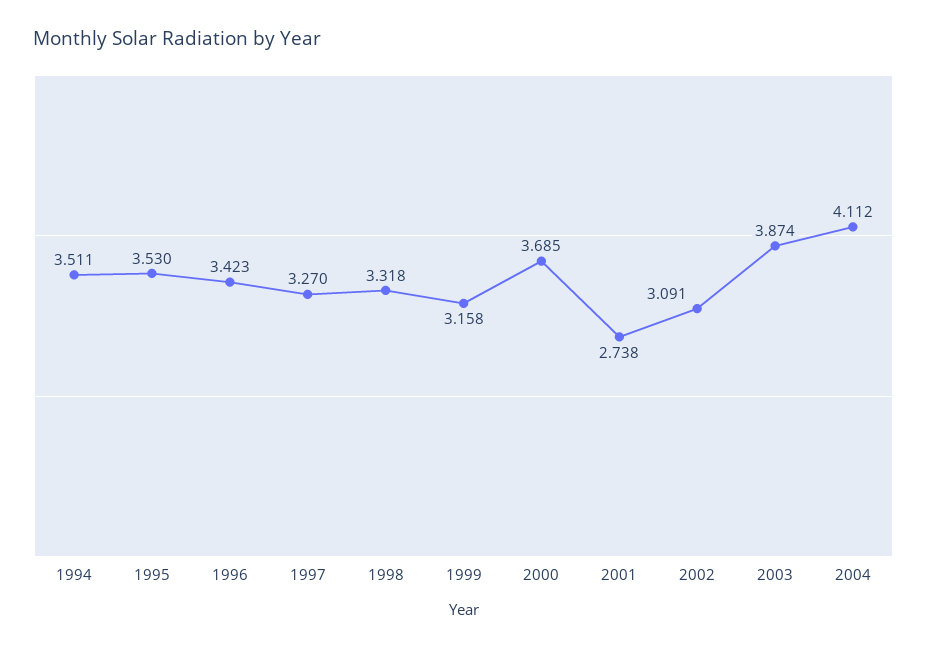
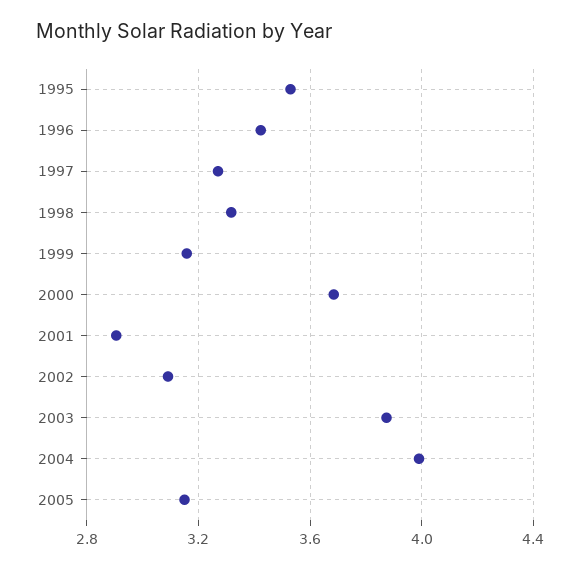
1994: 3.511 -> none
2001: 2.738 -> 2.9
2004: 4.112 -> 4
2005: none -> 3.15

